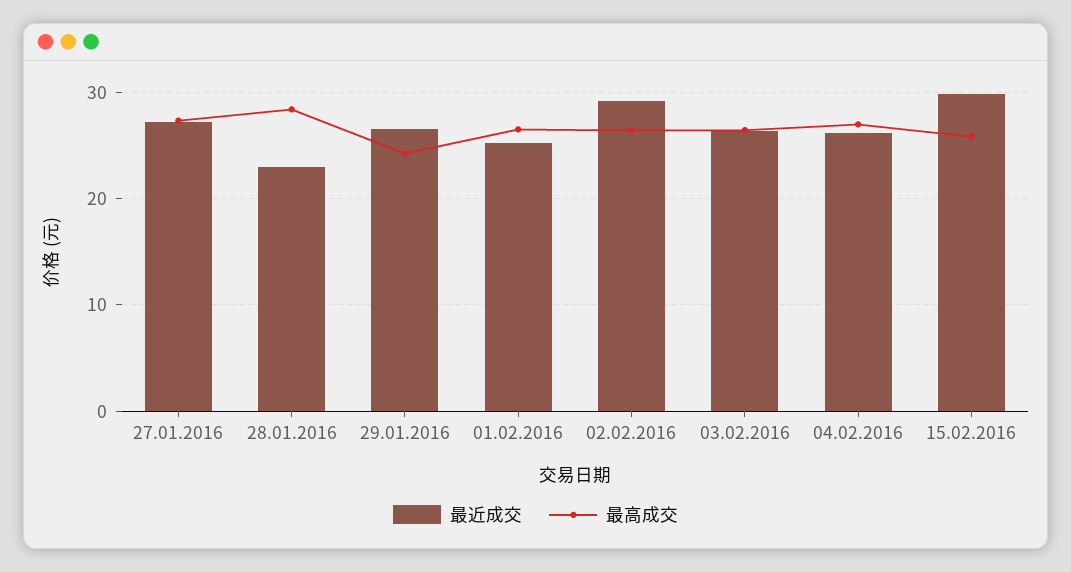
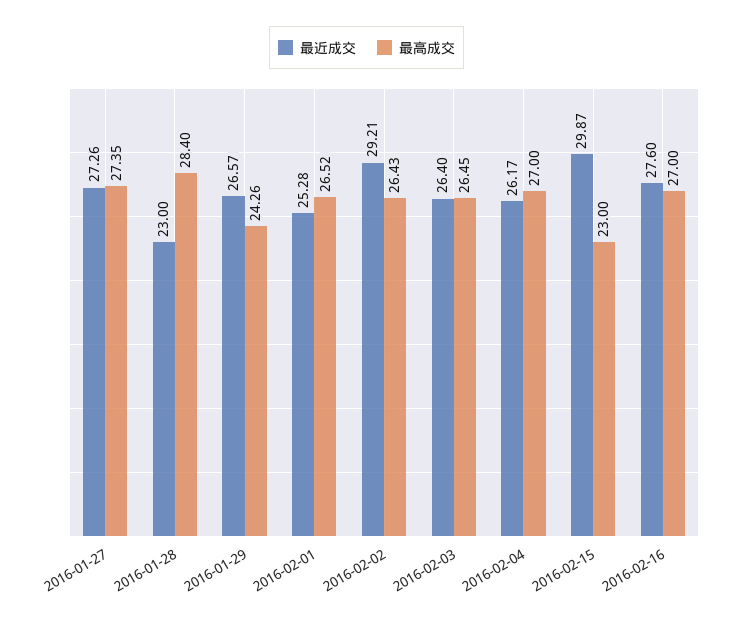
最高成交, 15.02.2016: 26 -> 23
最近成交, 2016-02-16: none -> 27.6
最高成交, 2016-02-16: none -> 27

